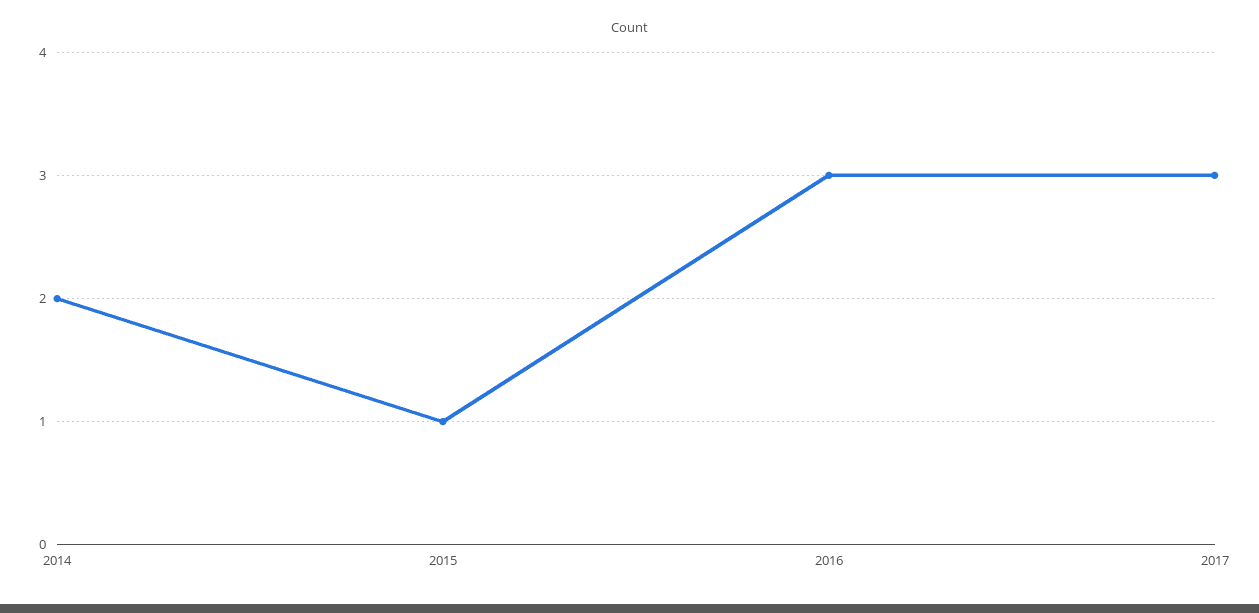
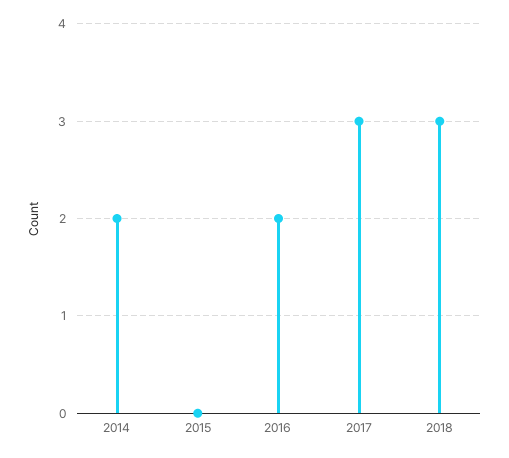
2015: 1 -> 0
2016: 3 -> 2
2018: none -> 3

